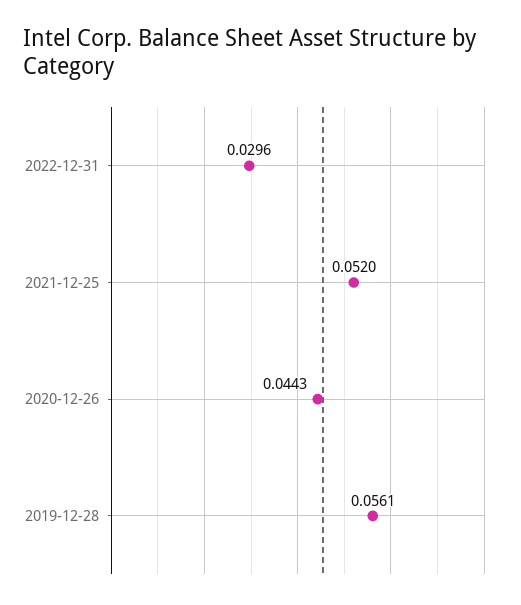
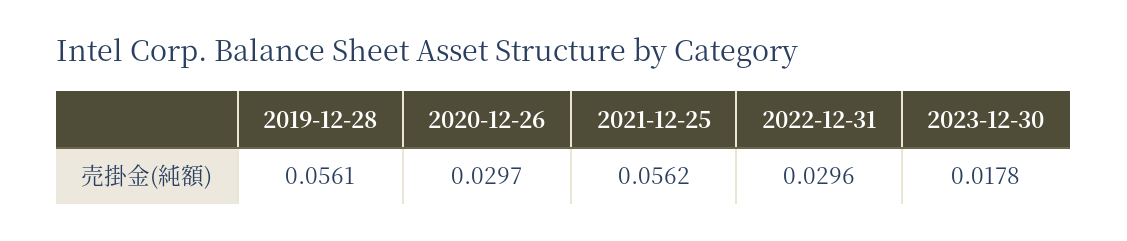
2021-12-25: 0.052 -> 0.0562
2020-12-26: 0.0443 -> 0.0297
2023-12-30: none -> 0.0178

